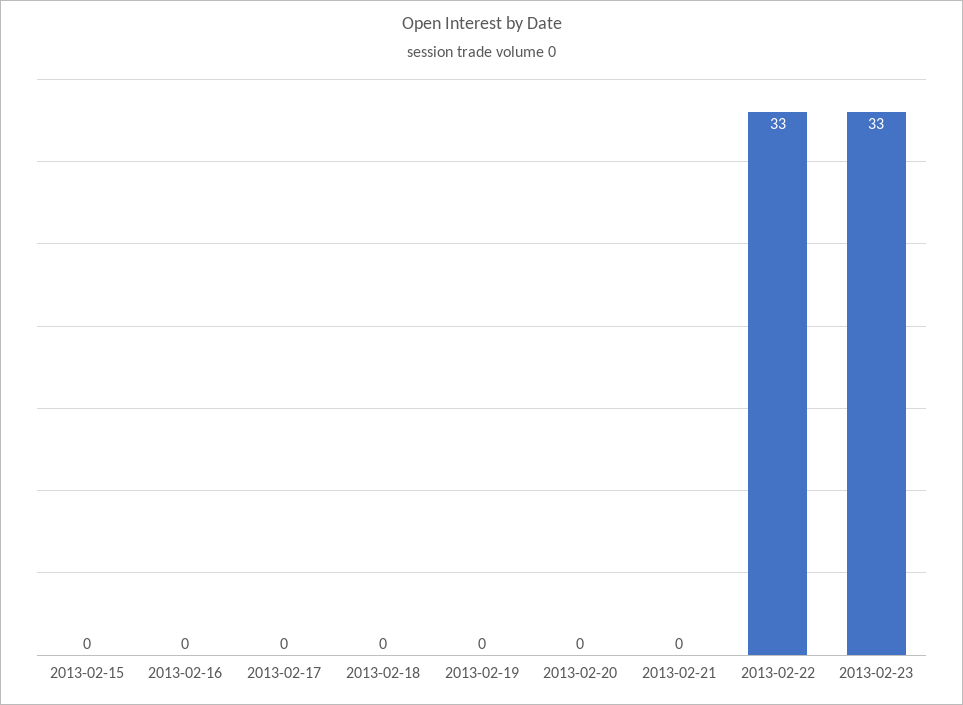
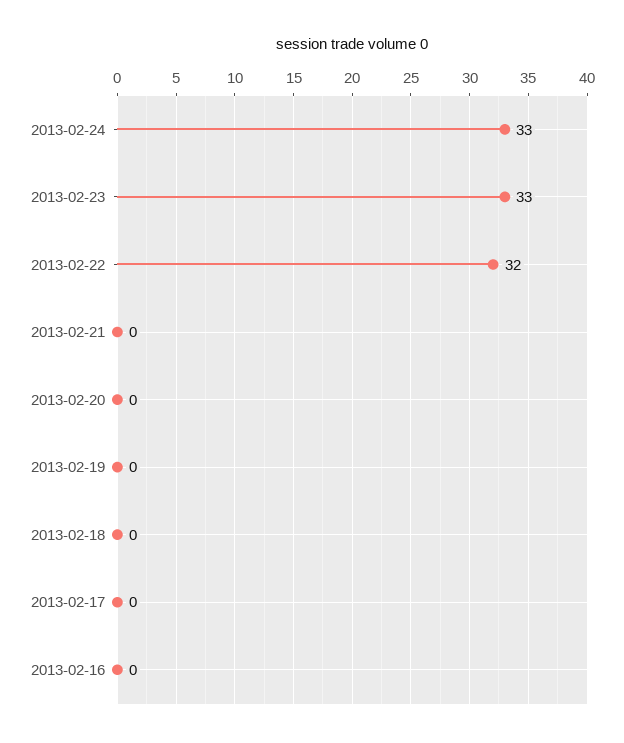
2013-02-15: 0 -> none
2013-02-22: 33 -> 32
2013-02-24: none -> 33

